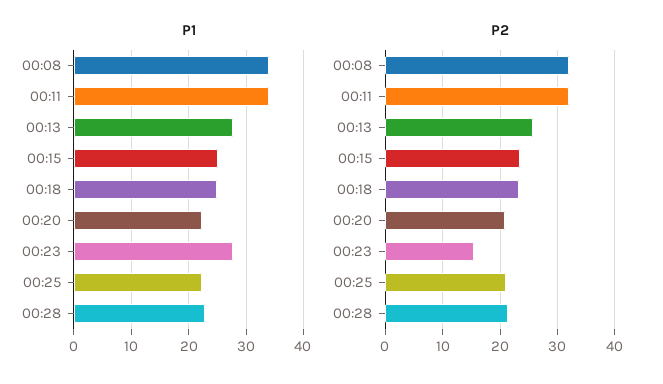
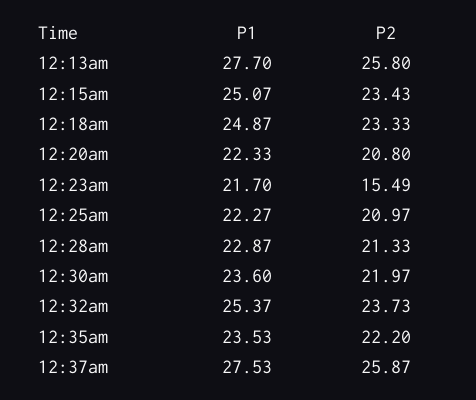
P1, 00:08: 34 -> none
P1, 00:11: 34 -> none
P1, 00:23: 28 -> 21.7
P2, 00:08: 32 -> none
P2, 00:11: 32 -> none
P1, 12:30am: none -> 23.6
P2, 12:30am: none -> 21.97
P1, 12:32am: none -> 25.37
P2, 12:32am: none -> 23.73
P1, 12:35am: none -> 23.53
P2, 12:35am: none -> 22.2
P1, 12:37am: none -> 27.53
P2, 12:37am: none -> 25.87

